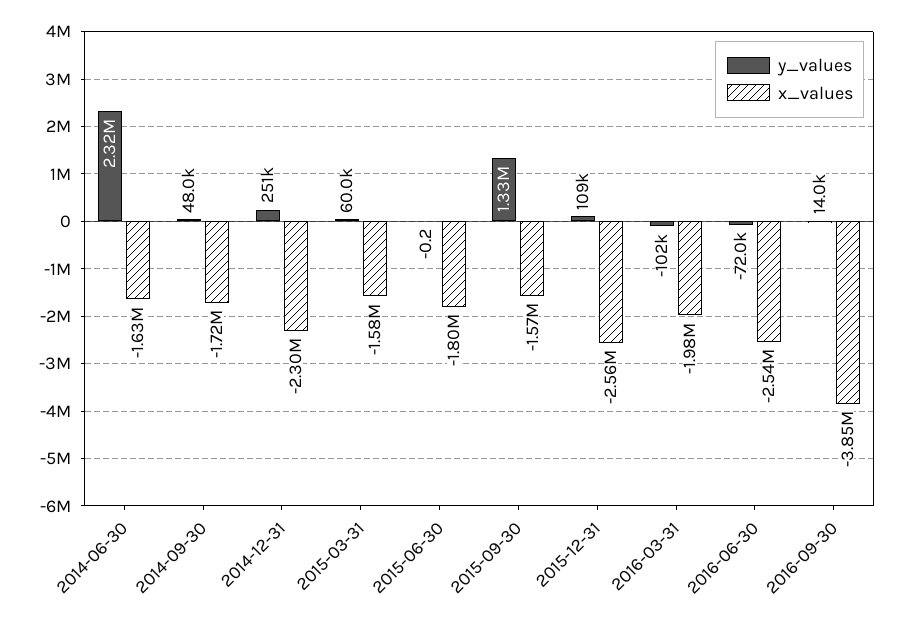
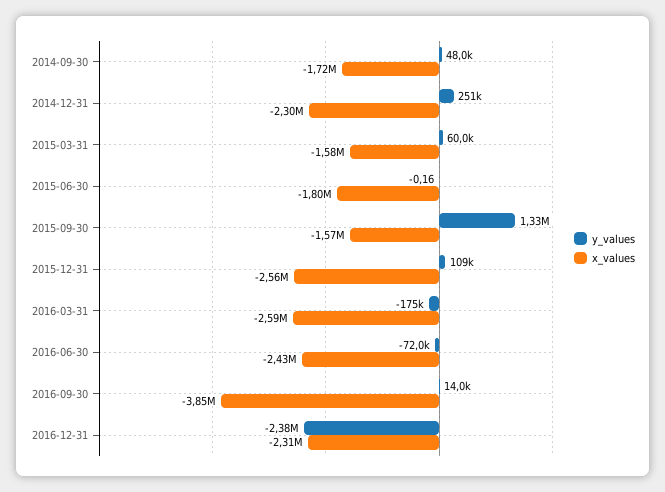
y_values, 2014-06-30: 2320000 -> none
x_values, 2014-06-30: -1630000 -> none
y_values, 2016-03-31: -102000 -> -175000
x_values, 2016-03-31: -1980000 -> -2590000
x_values, 2016-06-30: -2540000 -> -2430000
y_values, 2016-12-31: none -> -2380000
x_values, 2016-12-31: none -> -2310000

